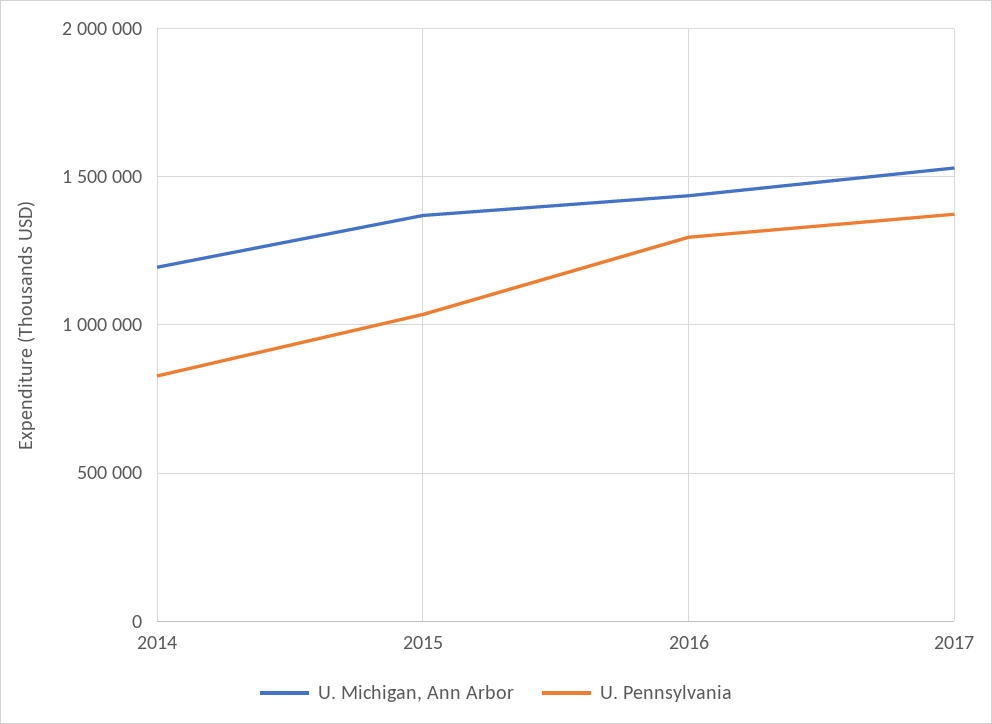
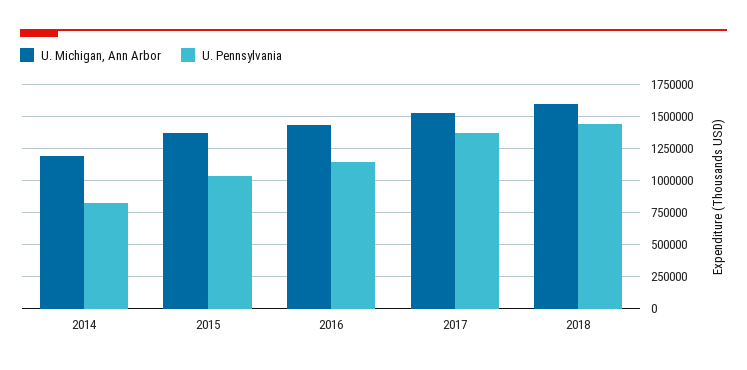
U. Pennsylvania, 2016: 1300000 -> 1150000
U. Michigan, Ann Arbor, 2018: none -> 1600000
U. Pennsylvania, 2018: none -> 1450000

